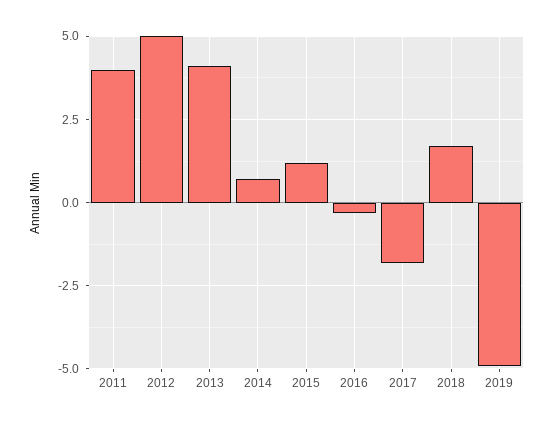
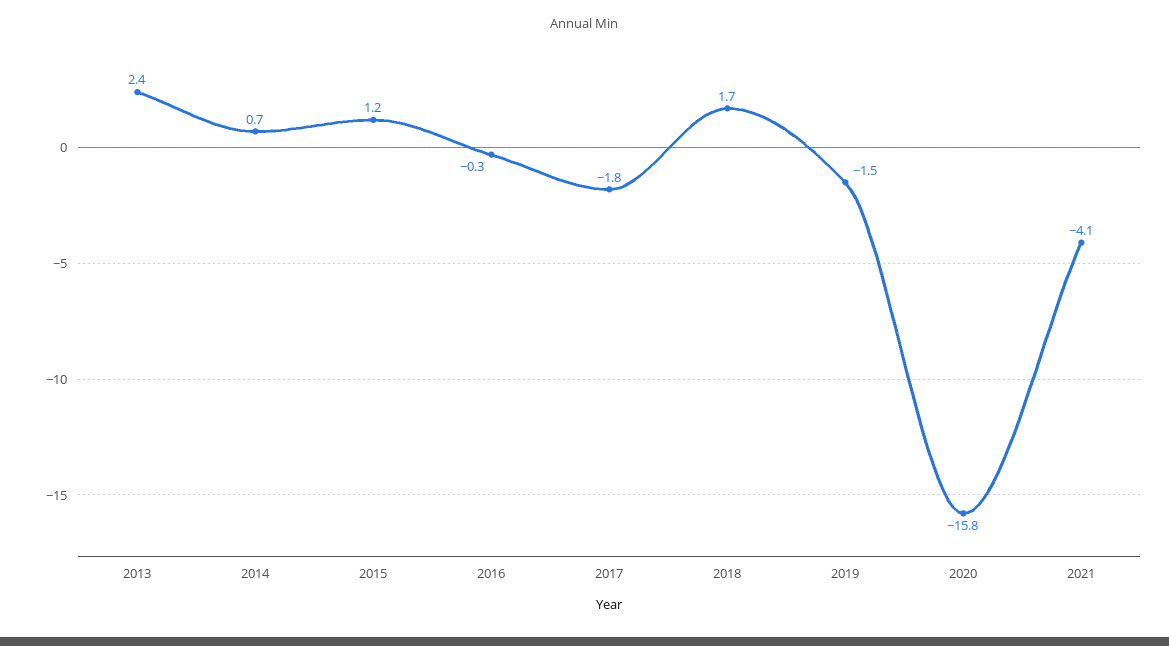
2011: 4 -> none
2012: 5 -> none
2013: 4 -> 2.4
2019: -5 -> -1.5
2020: none -> -15.8
2021: none -> -4.1

